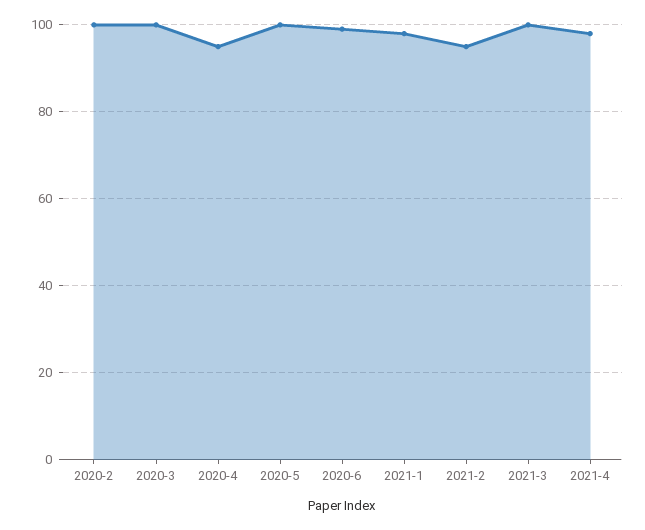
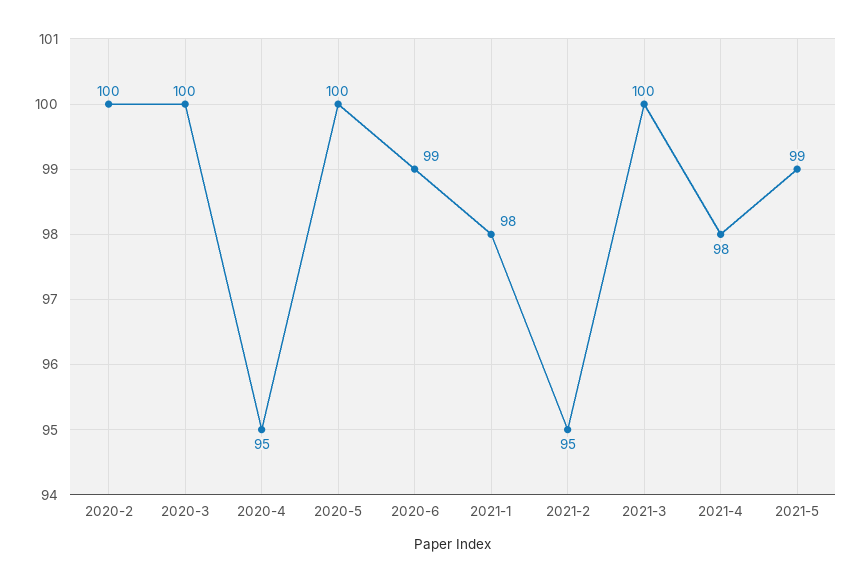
2021-5: none -> 99

